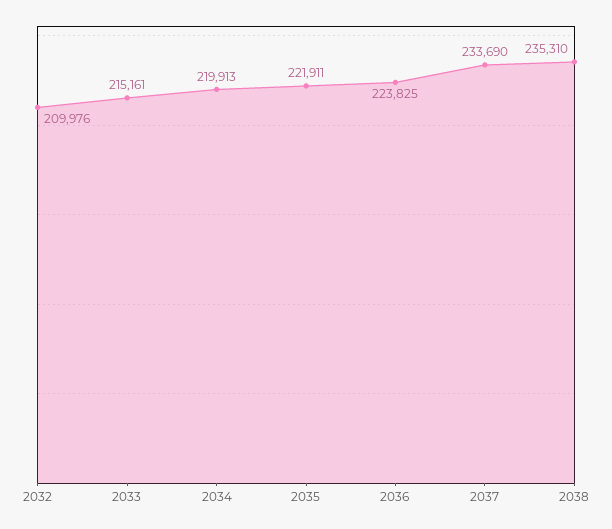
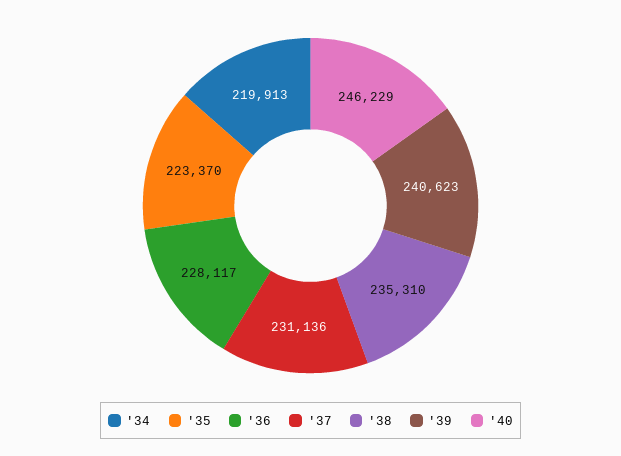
2032: 209976 -> none
2033: 215161 -> none
2035: 221911 -> 223370
2036: 223825 -> 228117
2037: 233690 -> 231136
'39: none -> 240623
'40: none -> 246229

